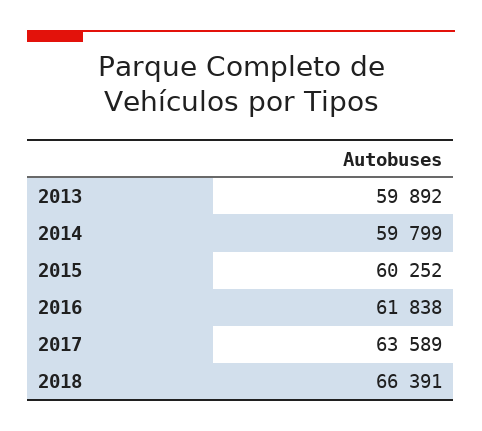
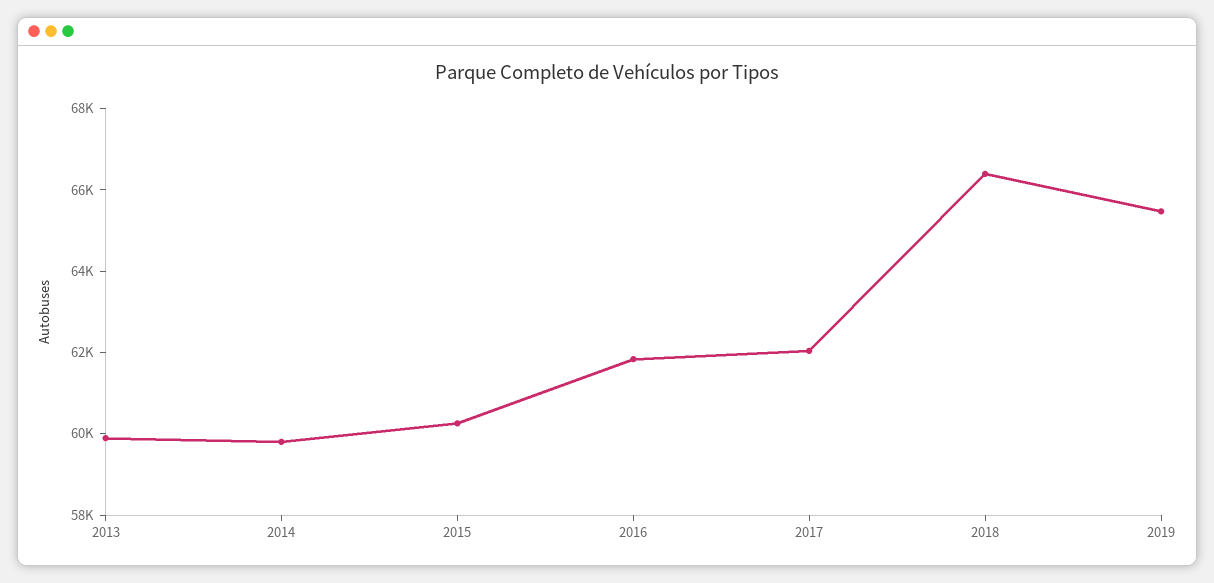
2017: 63589 -> 62000
2019: none -> 65500

